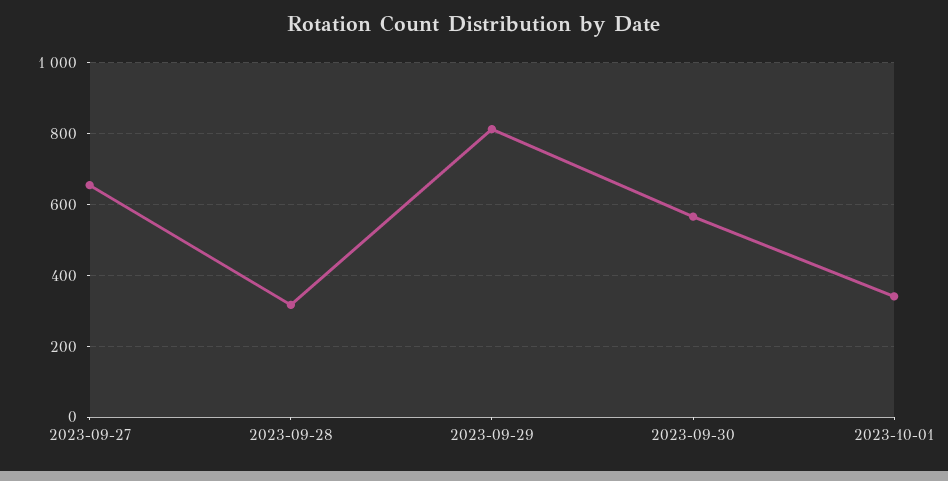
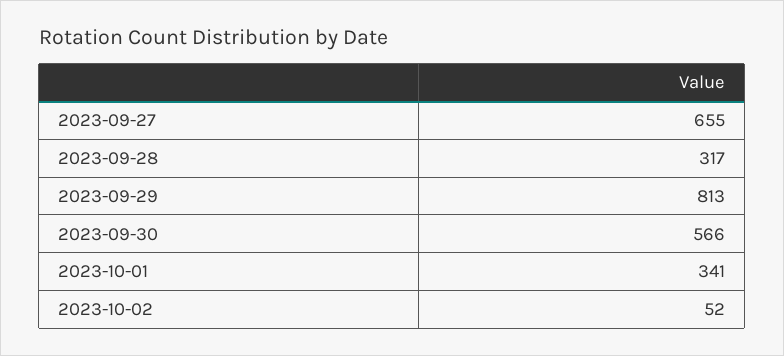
2023-10-02: none -> 52

